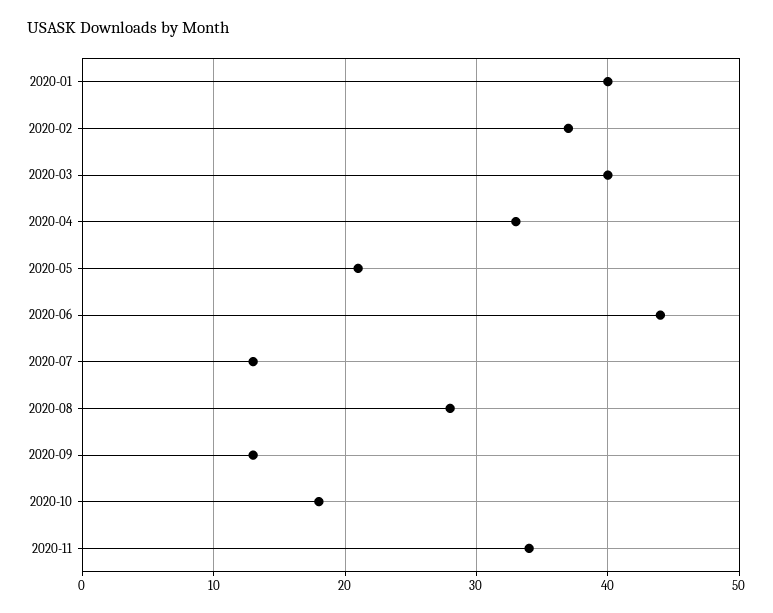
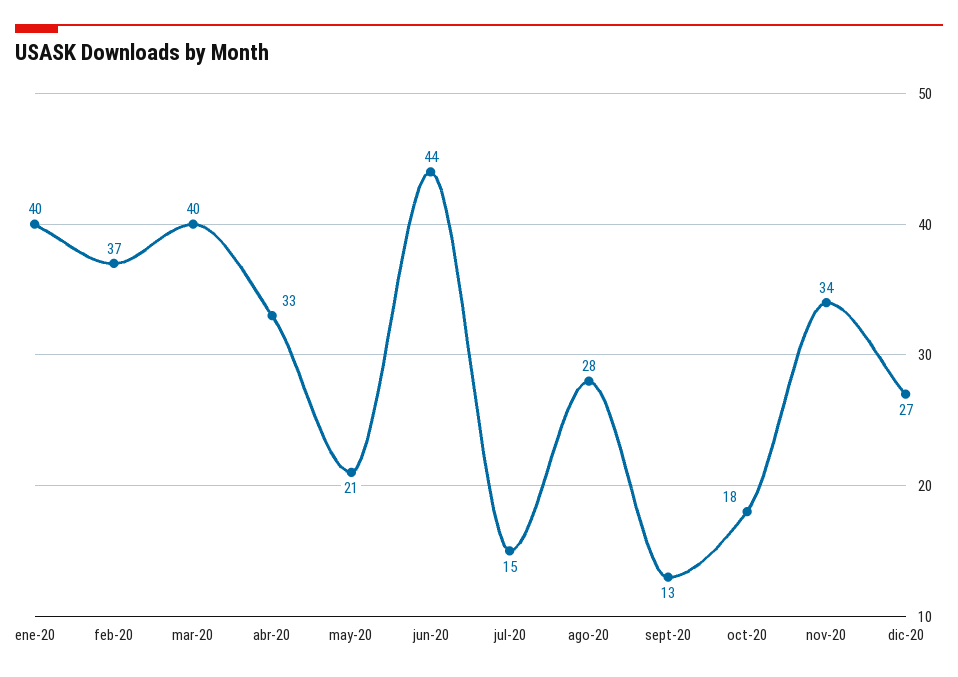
2020-07: 13 -> 15
dic-20: none -> 27

